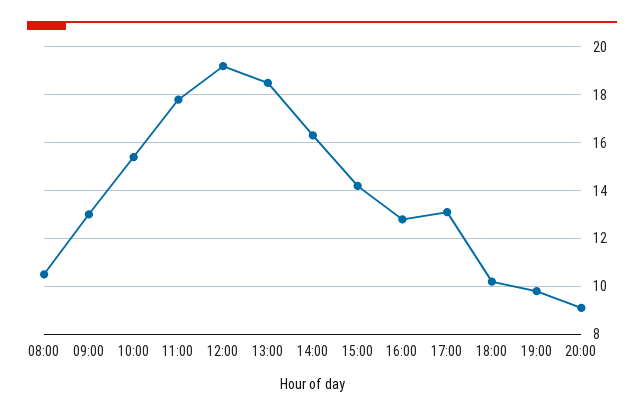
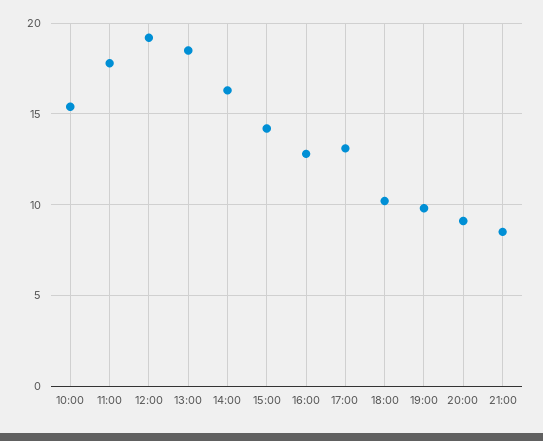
08:00: 10.5 -> none
09:00: 13 -> none
21:00: none -> 8.5

